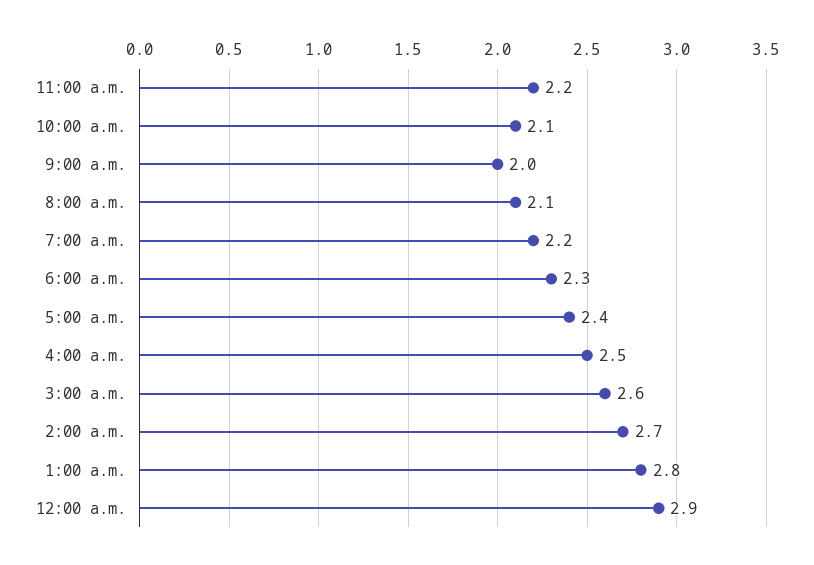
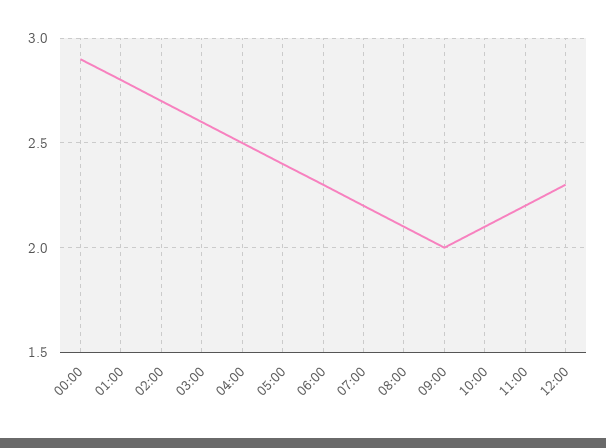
12:00: none -> 2.3

